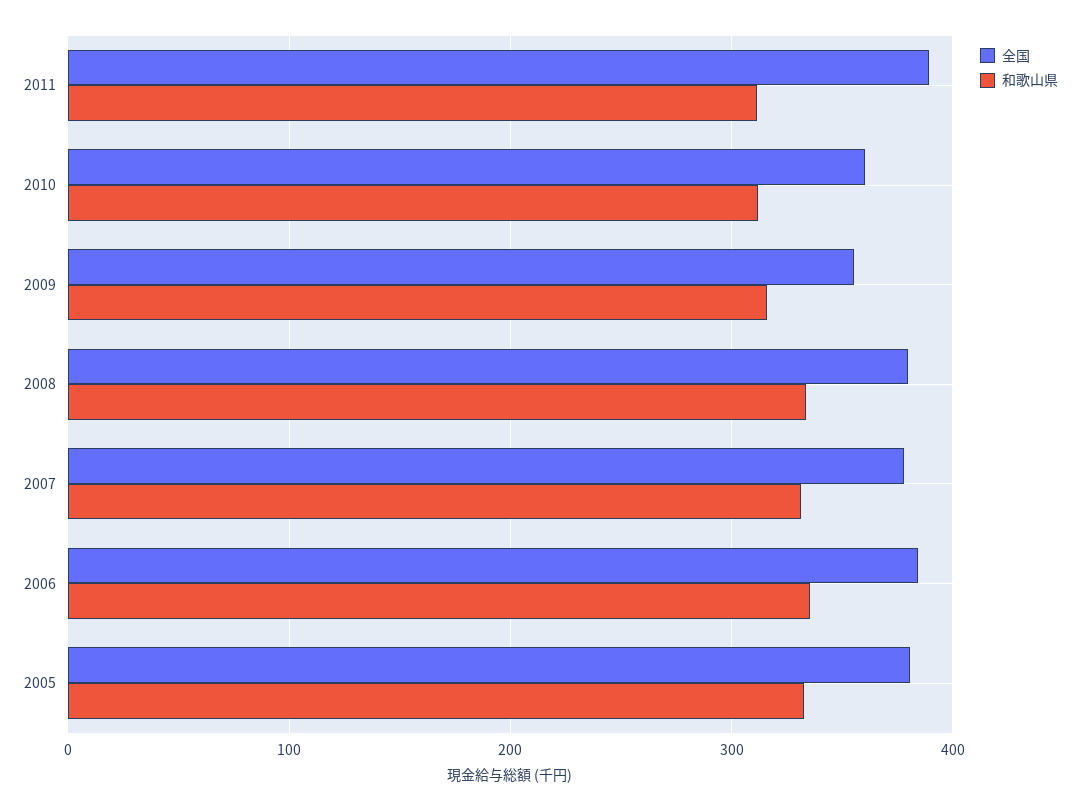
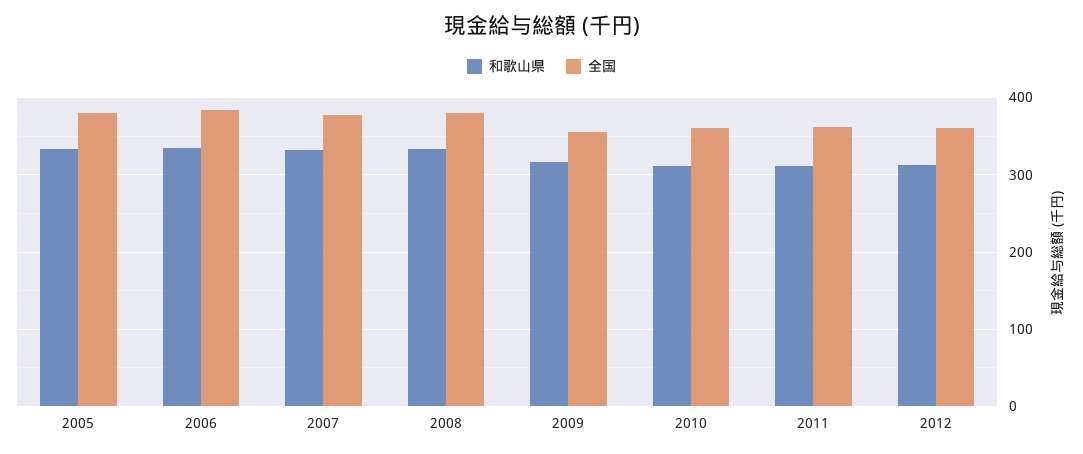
全国, 2011: 390 -> 360
和歌山県, 2012: none -> 310
全国, 2012: none -> 360

